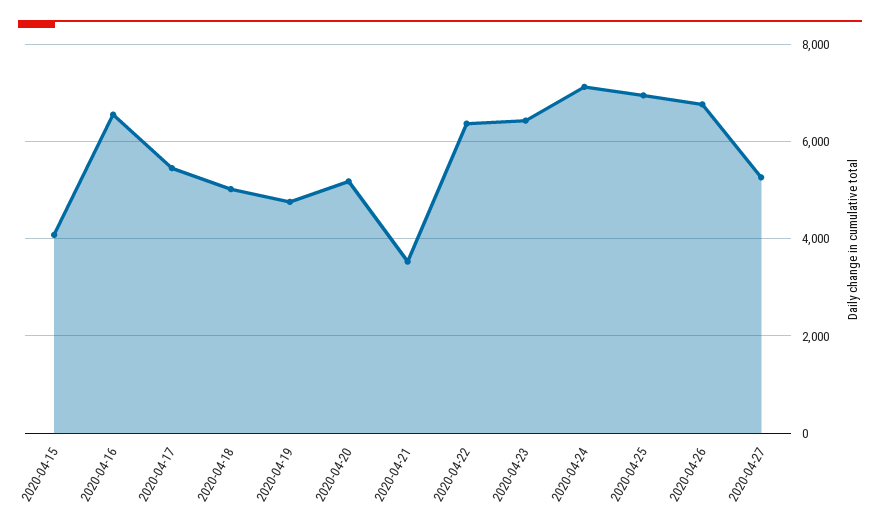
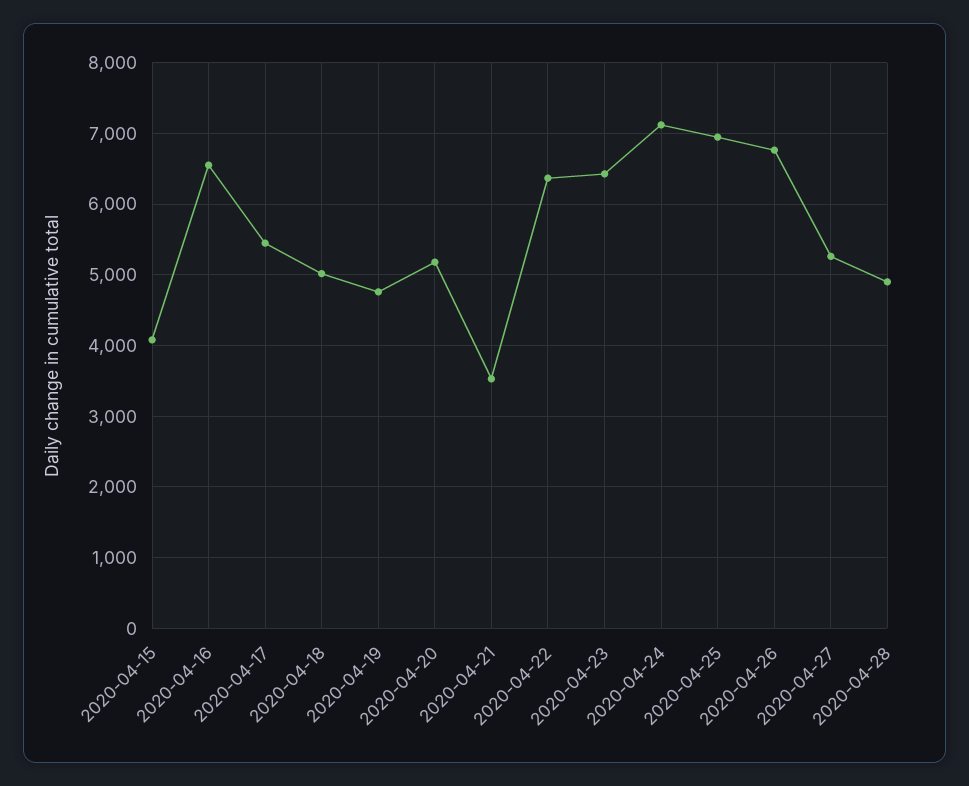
2020-04-28: none -> 4900

